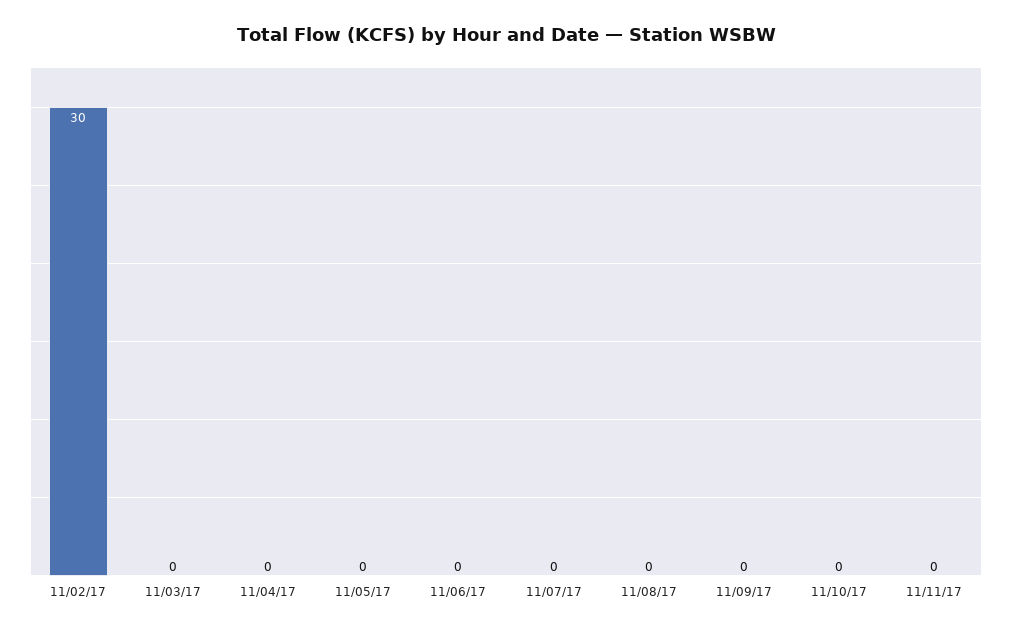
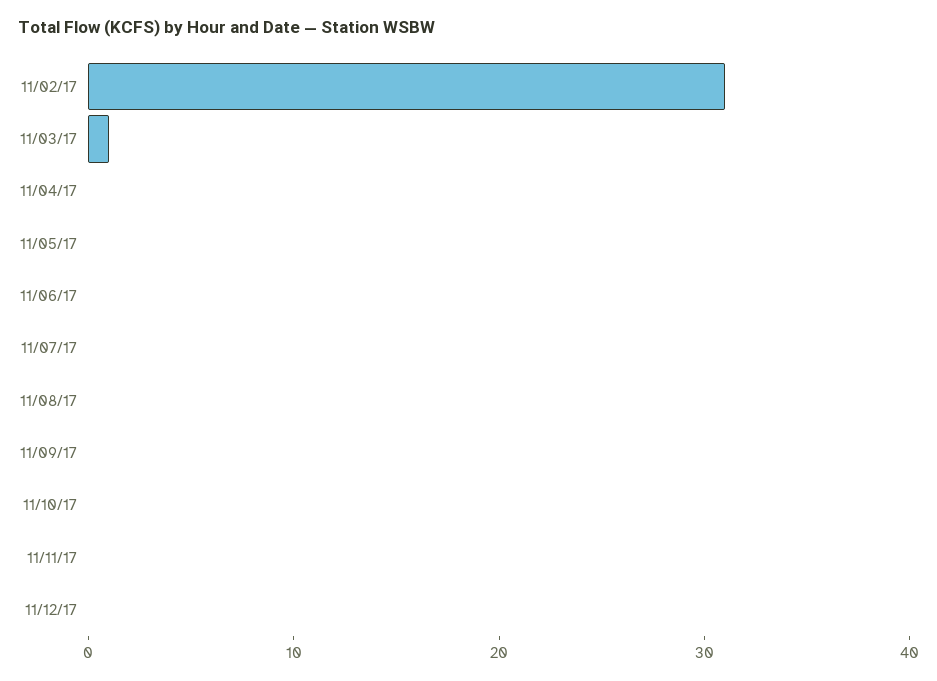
11/02/17: 30 -> 31
11/03/17: 0 -> 1
11/12/17: none -> 0

